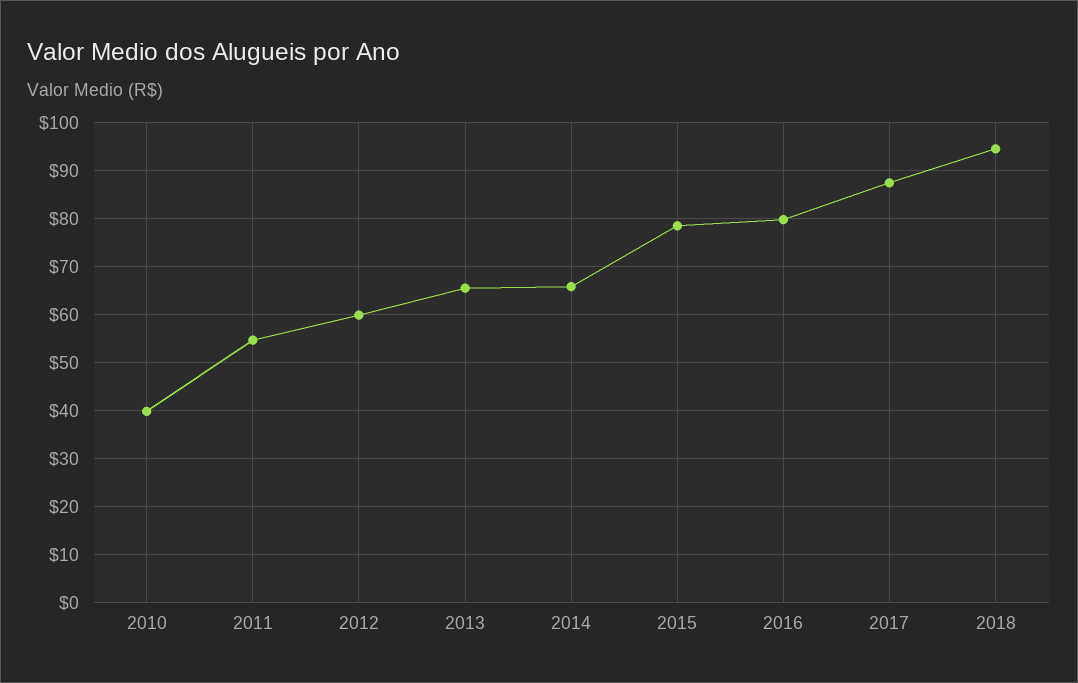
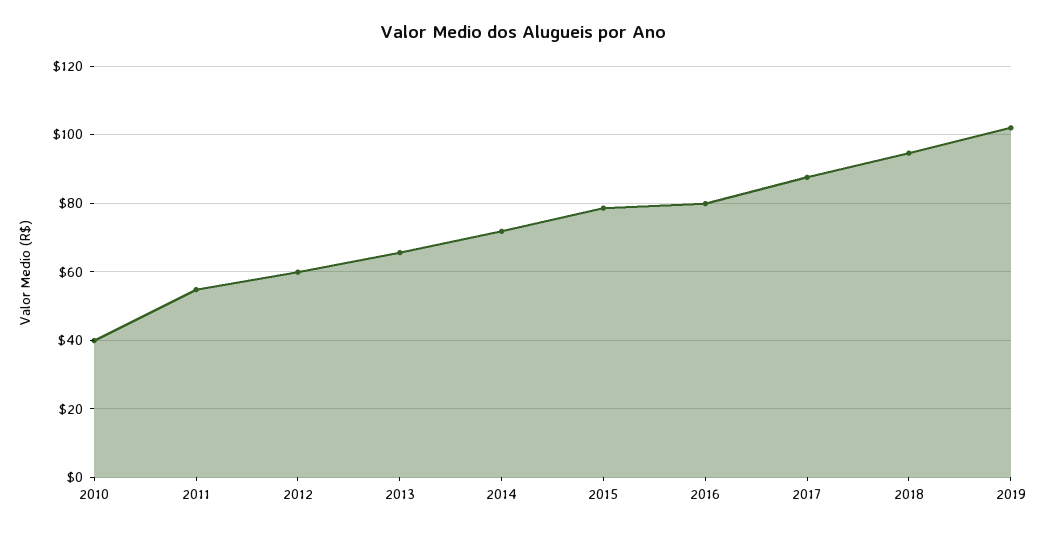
2014: 66 -> 72
2019: none -> 102

